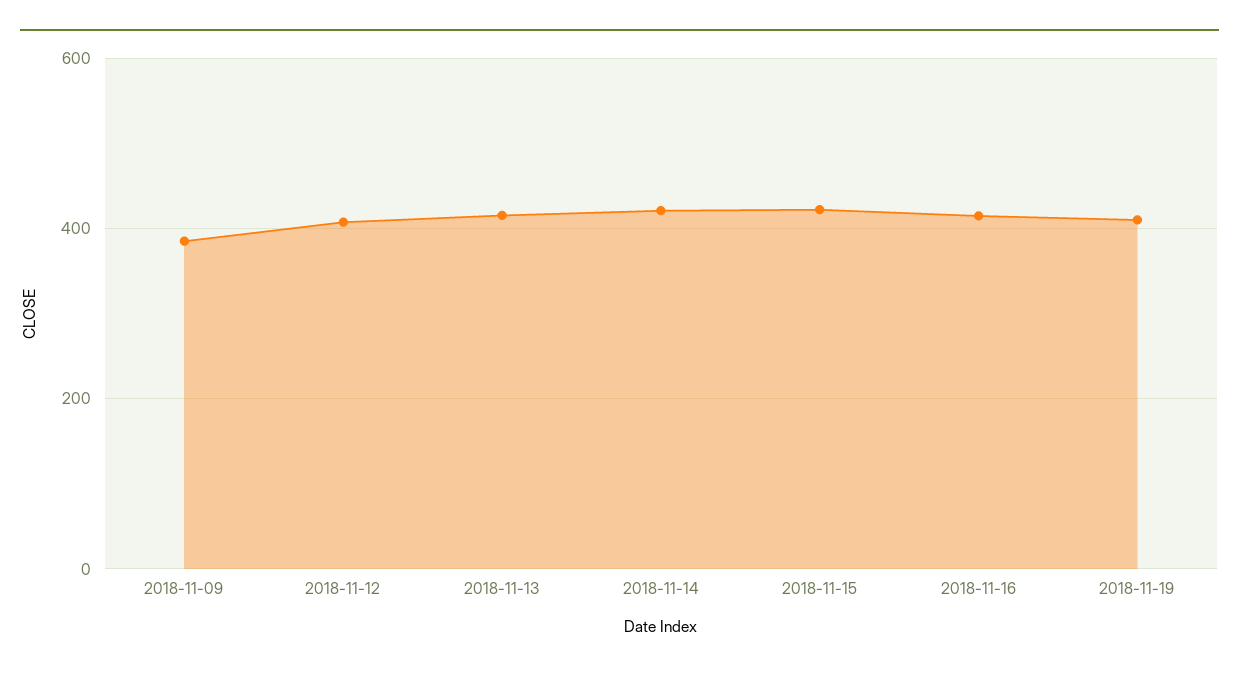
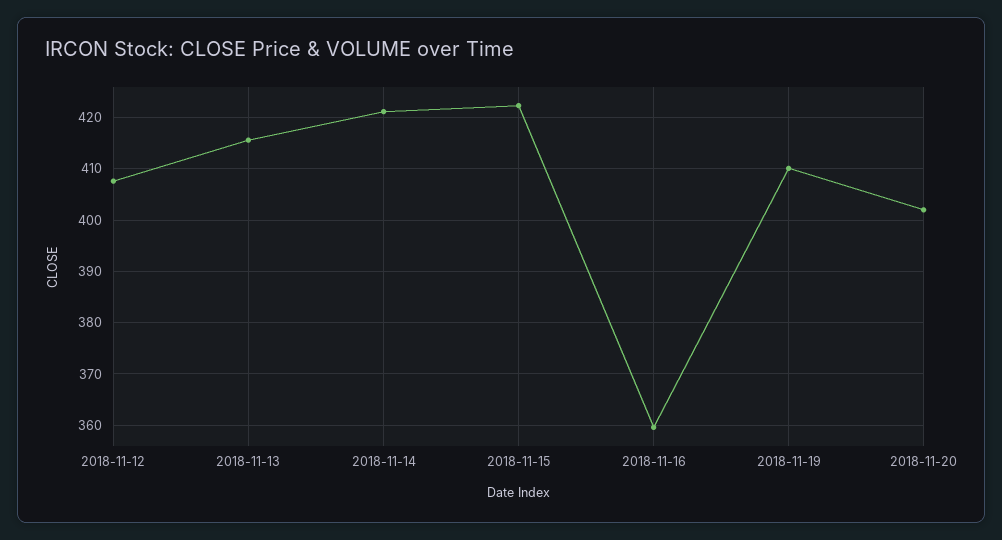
2018-11-09: 380 -> none
2018-11-16: 420 -> 360
2018-11-20: none -> 402

